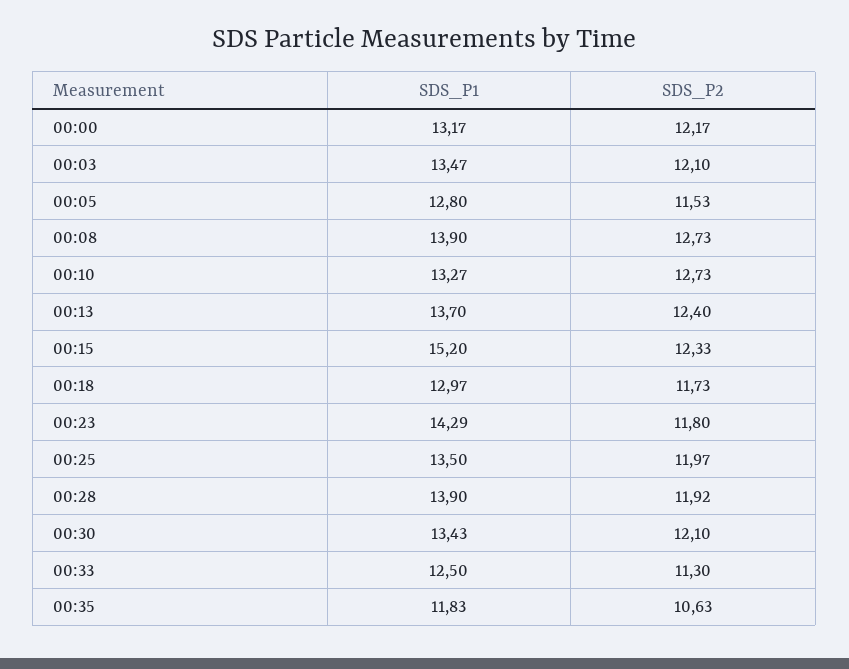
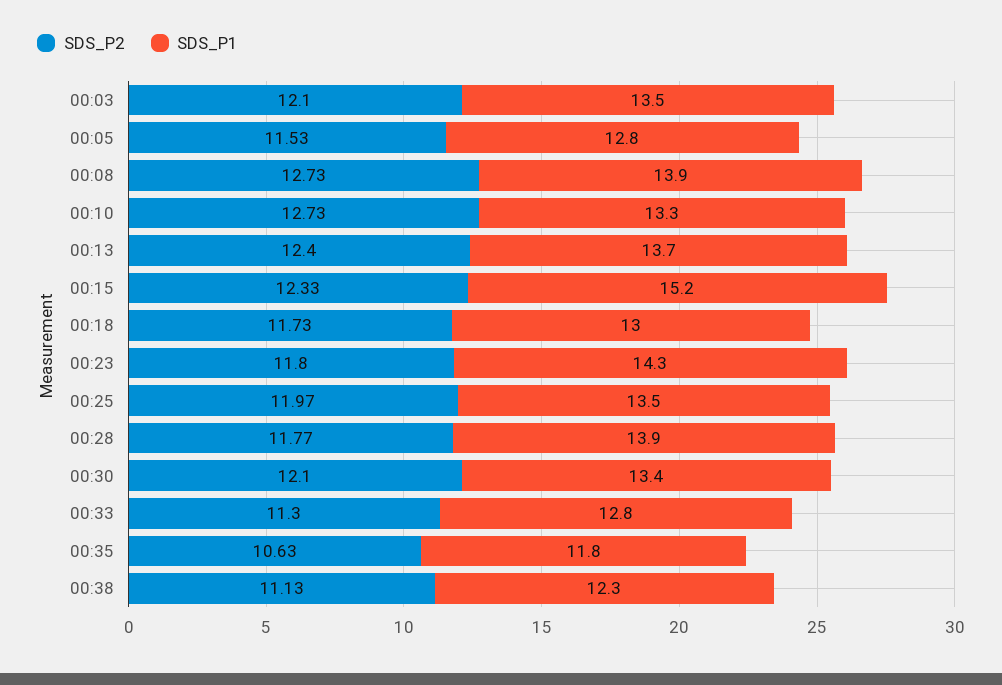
SDS_P1, 00:00: 13.17 -> none
SDS_P2, 00:00: 12.17 -> none
SDS_P2, 00:28: 11.92 -> 11.77
SDS_P1, 00:33: 12.5 -> 12.8
SDS_P2, 00:38: none -> 11.13
SDS_P1, 00:38: none -> 12.3

